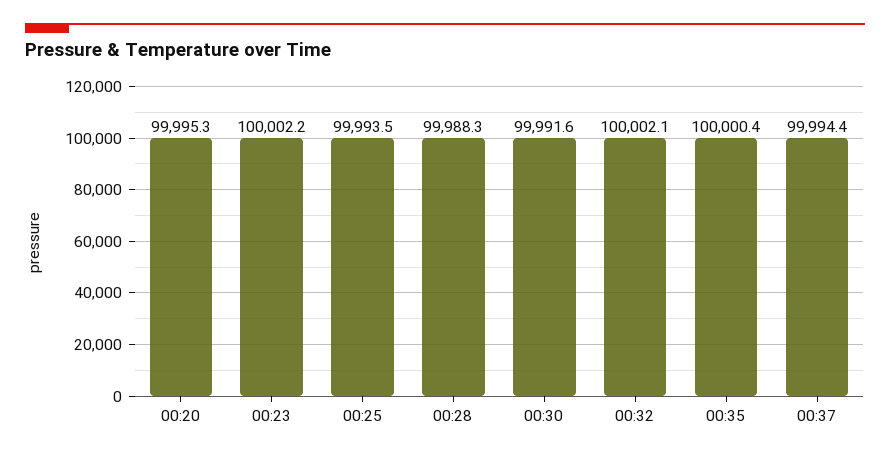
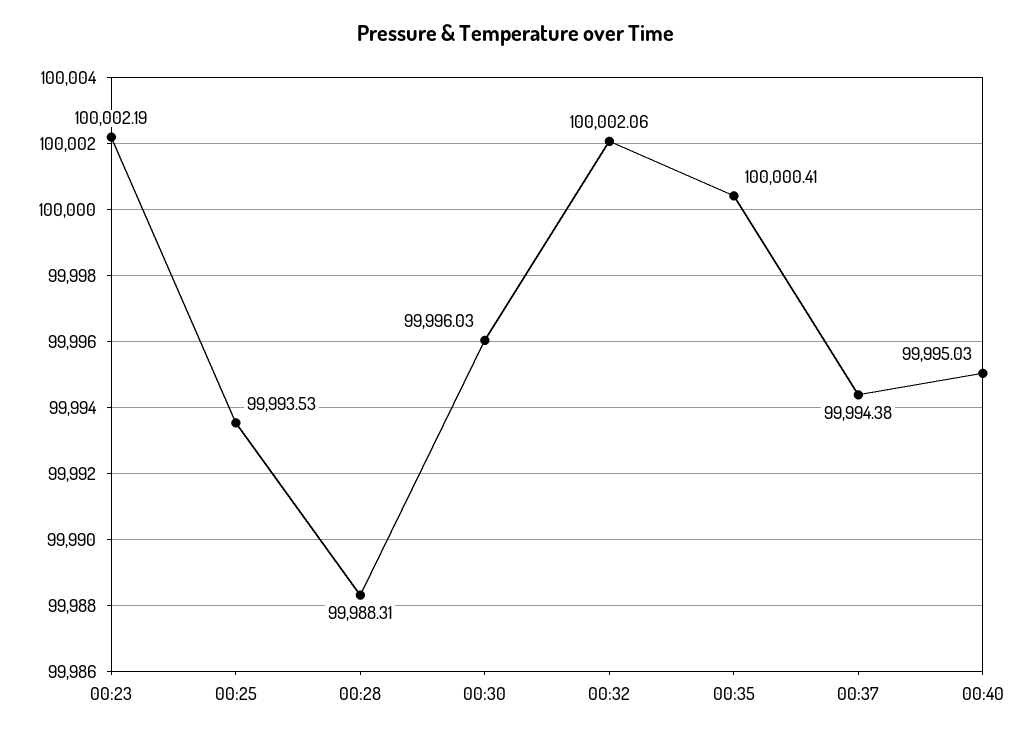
00:20: 99995.3 -> none
00:30: 99991.6 -> 99996.03
00:40: none -> 99995.03

